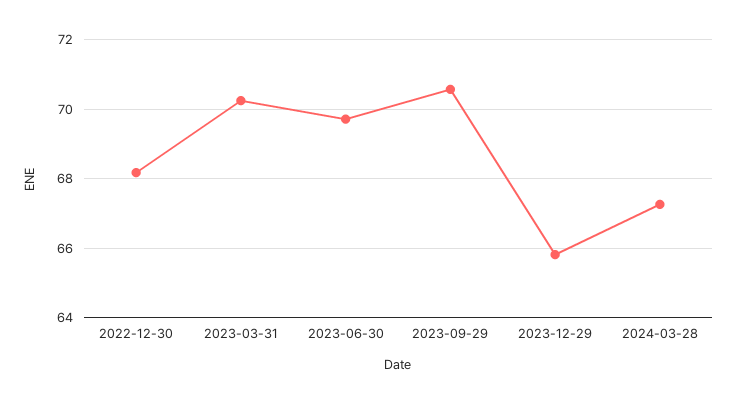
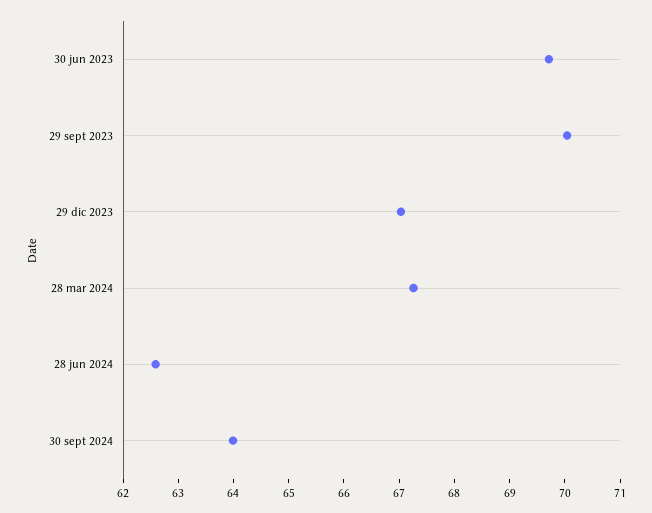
2022-12-30: 68.2 -> none
2023-03-31: 70.2 -> none
2023-09-29: 70.6 -> 70
2023-12-29: 65.8 -> 67
28 jun 2024: none -> 62.6
30 sept 2024: none -> 64

